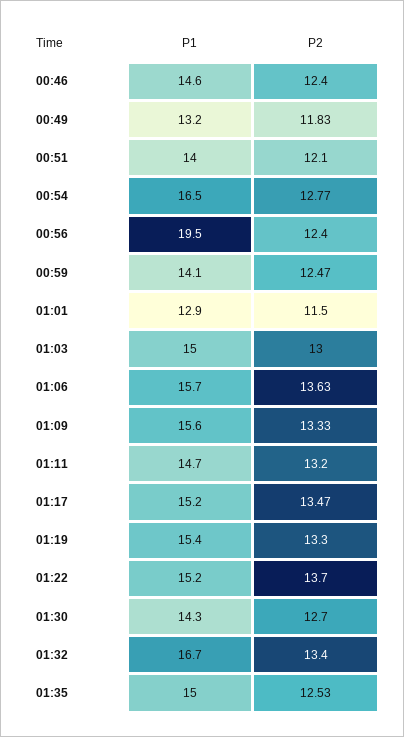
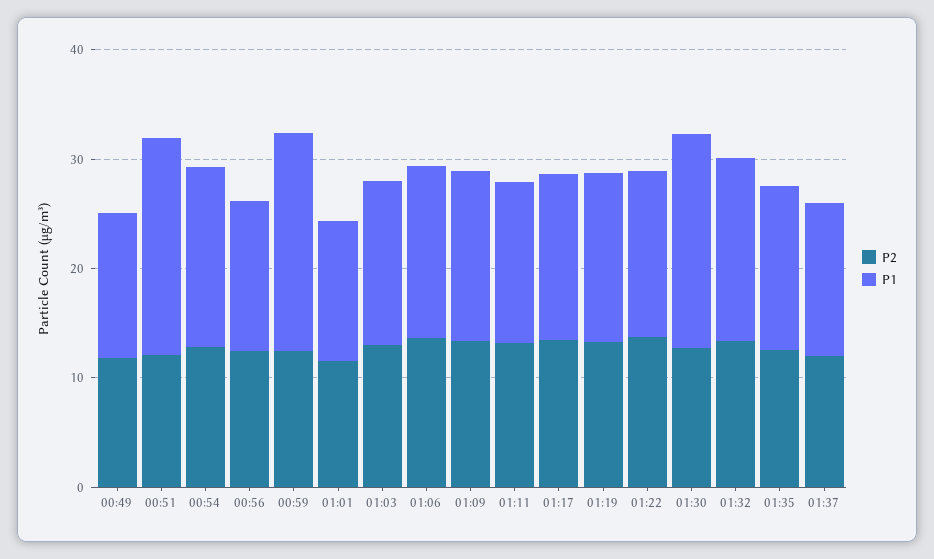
P1, 00:46: 14.6 -> none
P2, 00:46: 12.4 -> none
P1, 00:51: 14 -> 20
P1, 00:56: 19.5 -> 14
P1, 00:59: 14.1 -> 20
P1, 01:30: 14.3 -> 20
P2, 01:37: none -> 12
P1, 01:37: none -> 14

